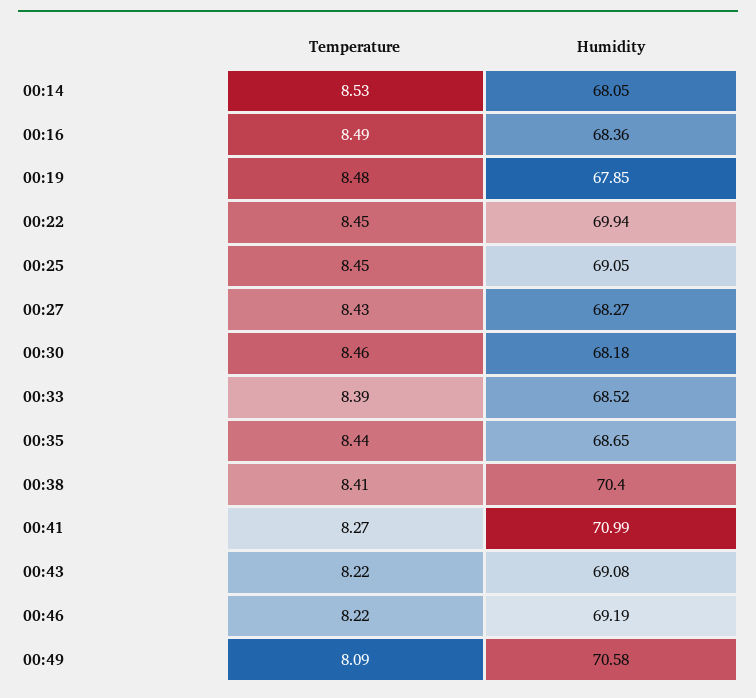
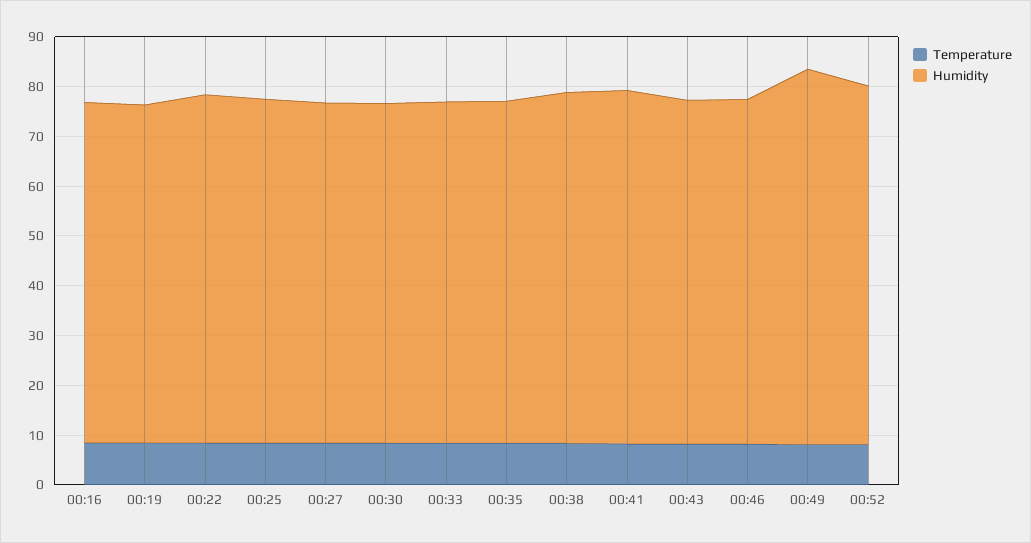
Temperature, 00:14: 8.53 -> none
Humidity, 00:14: 68.05 -> none
Humidity, 00:49: 70.58 -> 76
Temperature, 00:52: none -> 8
Humidity, 00:52: none -> 72

